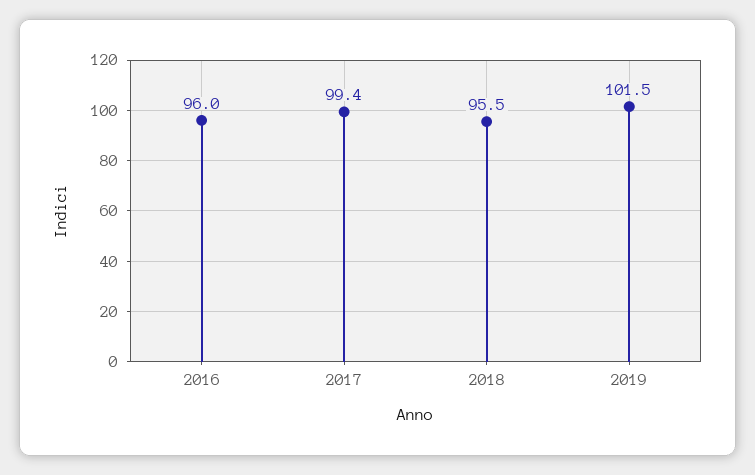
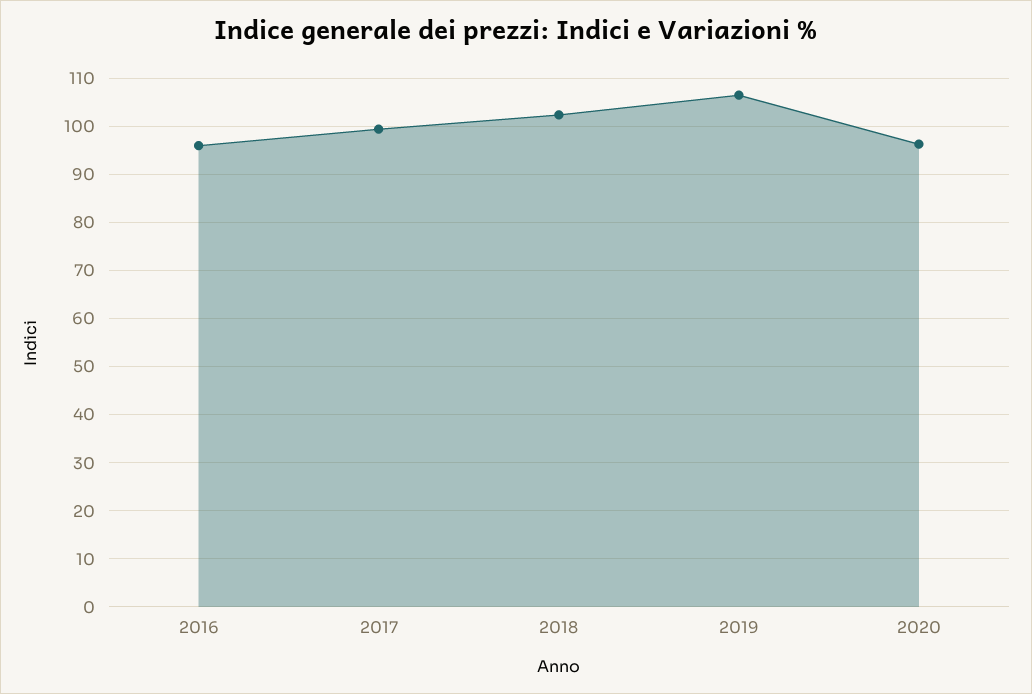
2018: 95.5 -> 102
2019: 101.5 -> 106
2020: none -> 96

